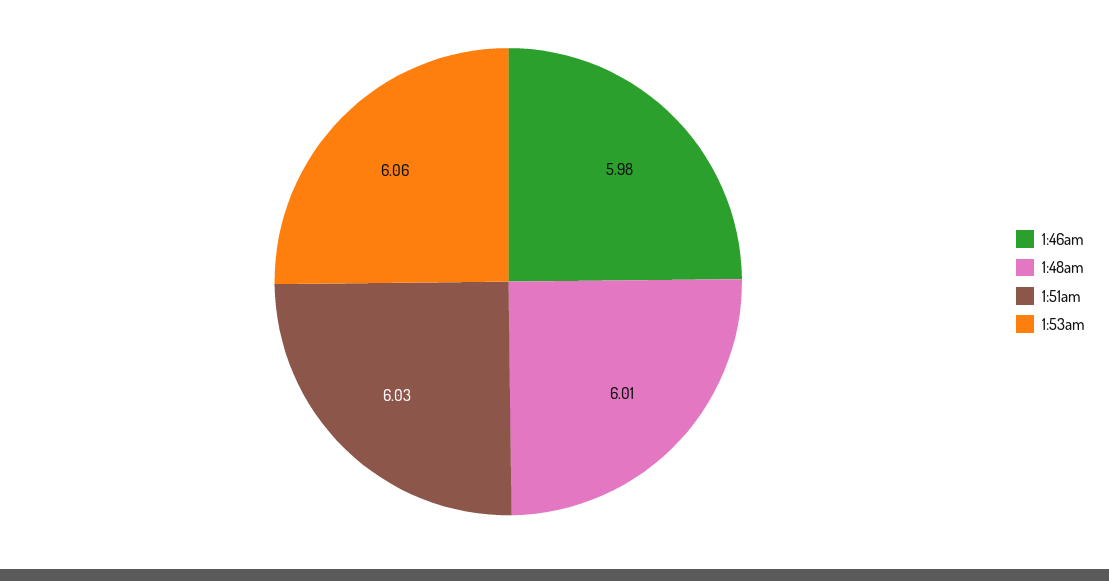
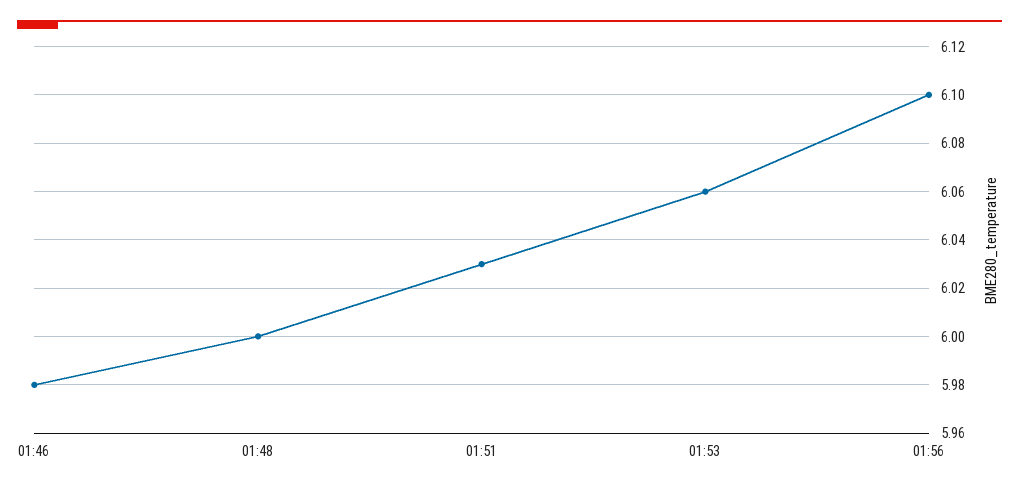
1:48am: 6.01 -> 6
01:56: none -> 6.1

